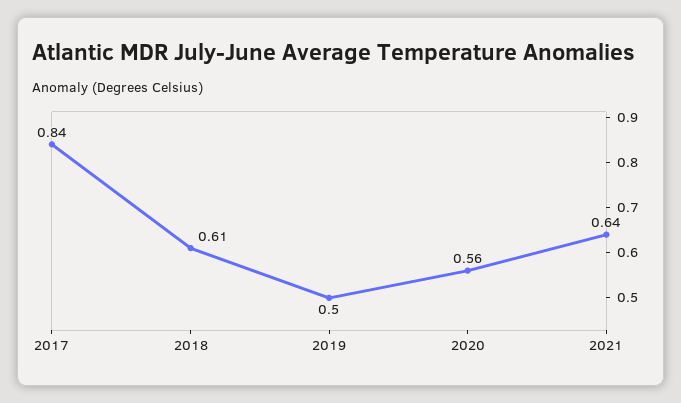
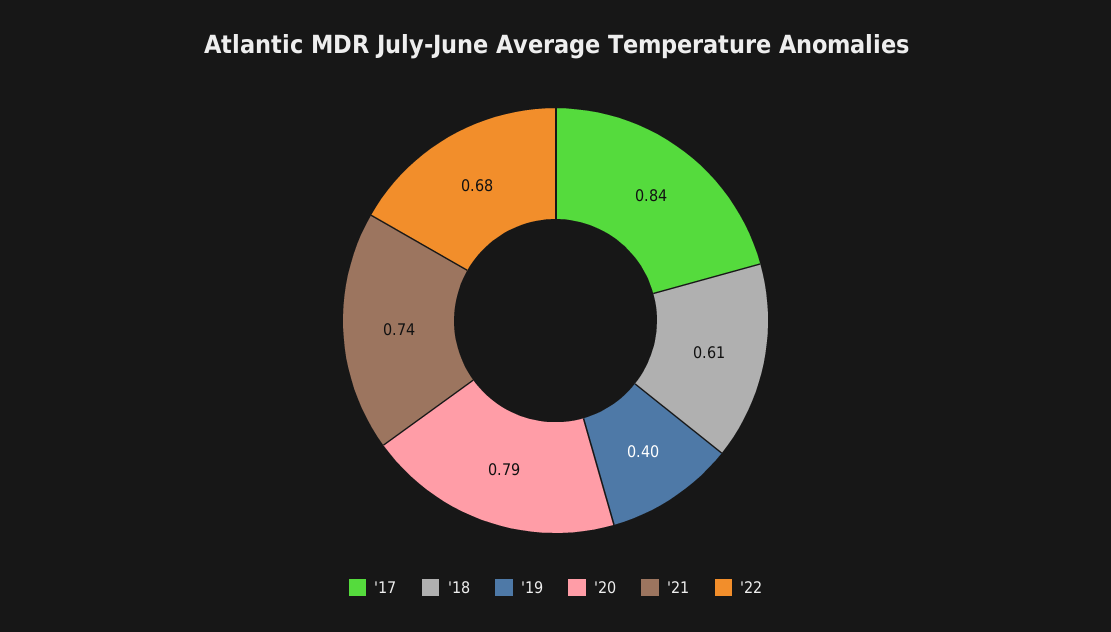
2019: 0.5 -> 0.4
2020: 0.56 -> 0.79
2021: 0.64 -> 0.74
'22: none -> 0.68

